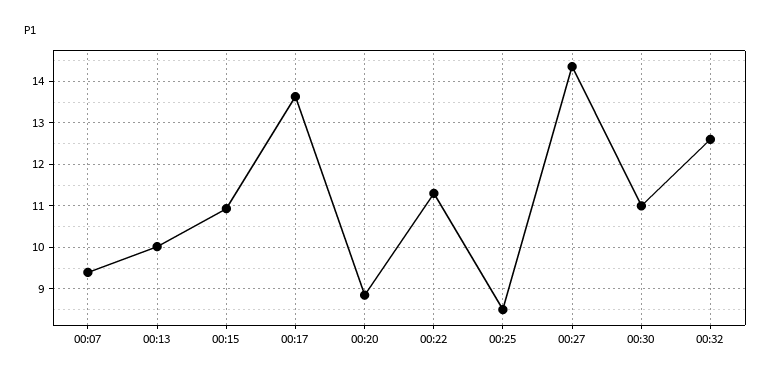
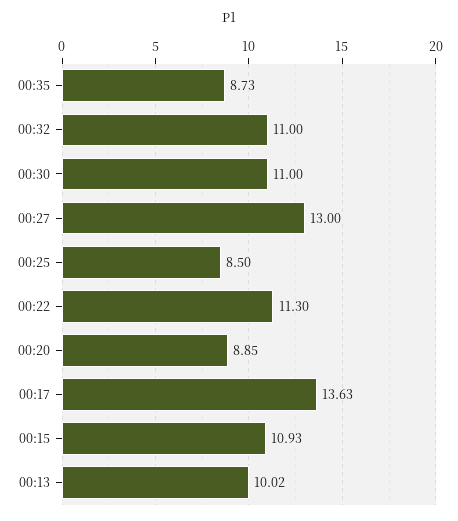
00:07: 9.4 -> none
00:27: 14.4 -> 13
00:32: 12.6 -> 11
00:35: none -> 8.73

